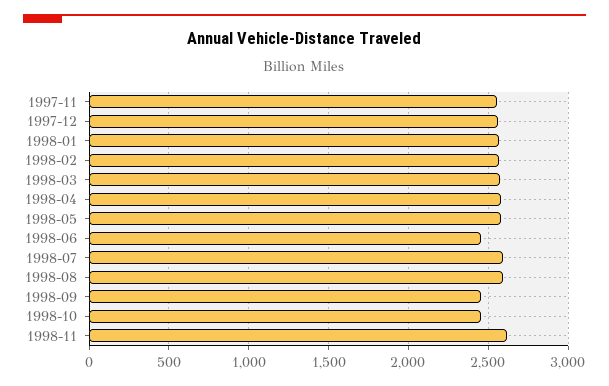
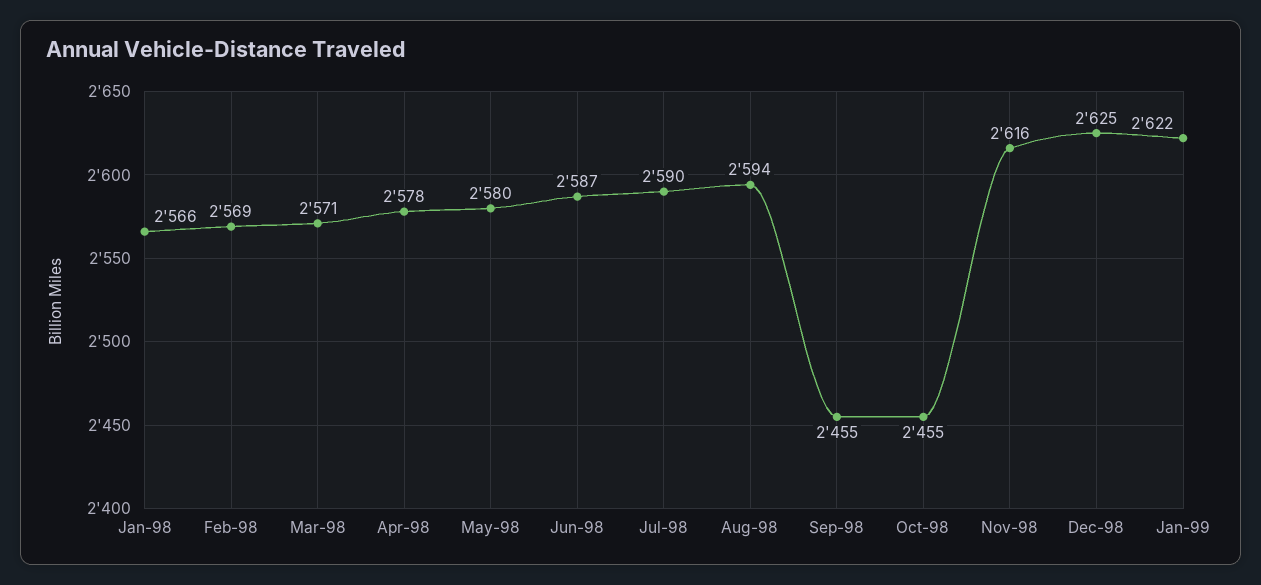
1997-11: 2550 -> none
1997-12: 2550 -> none
1998-06: 2450 -> 2587
Dec-98: none -> 2625
Jan-99: none -> 2622

